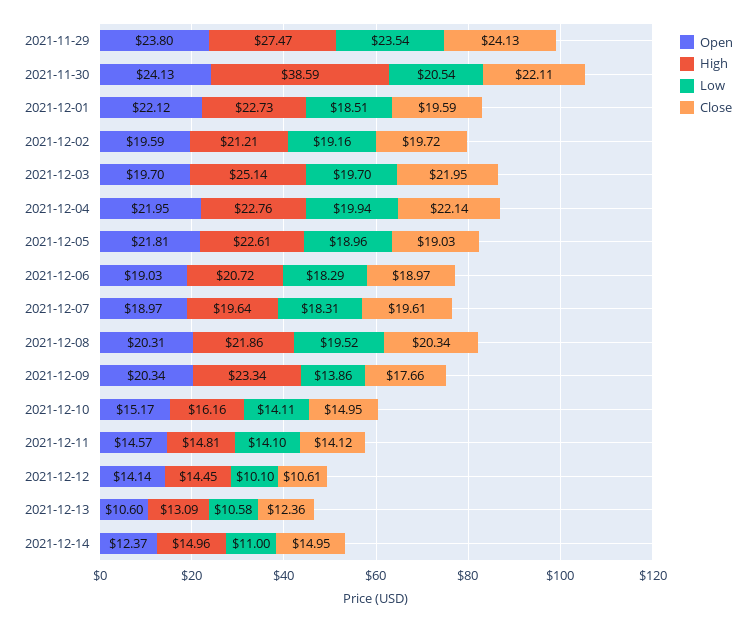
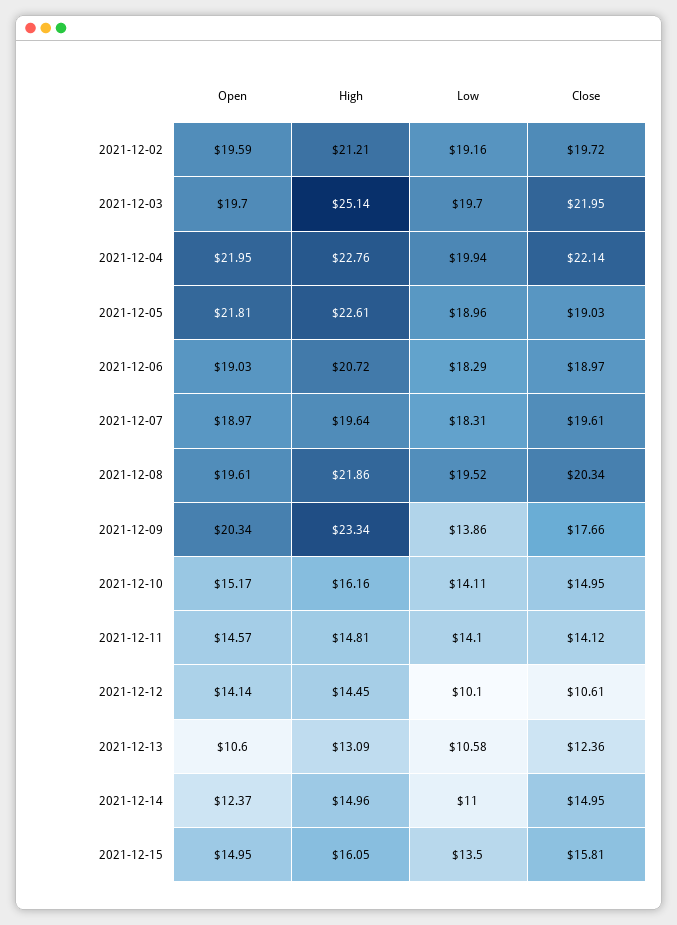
Open, 2021-11-29: 23.8 -> none
High, 2021-11-29: 27.47 -> none
Low, 2021-11-29: 23.54 -> none
Close, 2021-11-29: 24.13 -> none
Open, 2021-11-30: 24.13 -> none
High, 2021-11-30: 38.59 -> none
Low, 2021-11-30: 20.54 -> none
Close, 2021-11-30: 22.11 -> none
Open, 2021-12-01: 22.12 -> none
High, 2021-12-01: 22.73 -> none
Low, 2021-12-01: 18.51 -> none
Close, 2021-12-01: 19.59 -> none
Open, 2021-12-08: 20.31 -> 19.61
Open, 2021-12-15: none -> 14.95
High, 2021-12-15: none -> 16.05
Low, 2021-12-15: none -> 13.5
Close, 2021-12-15: none -> 15.81

